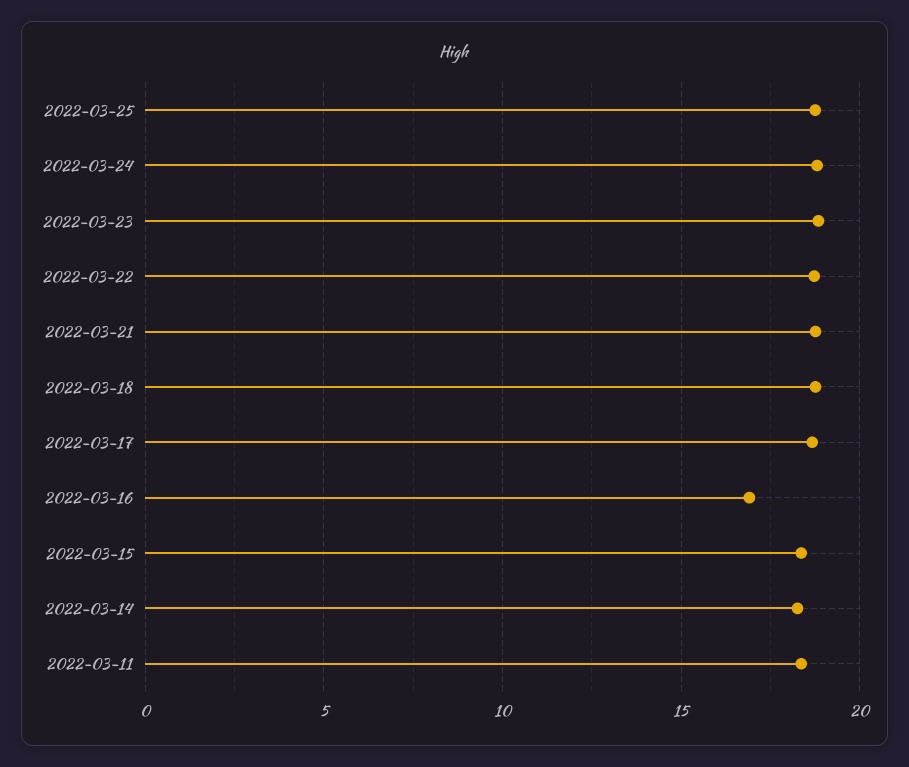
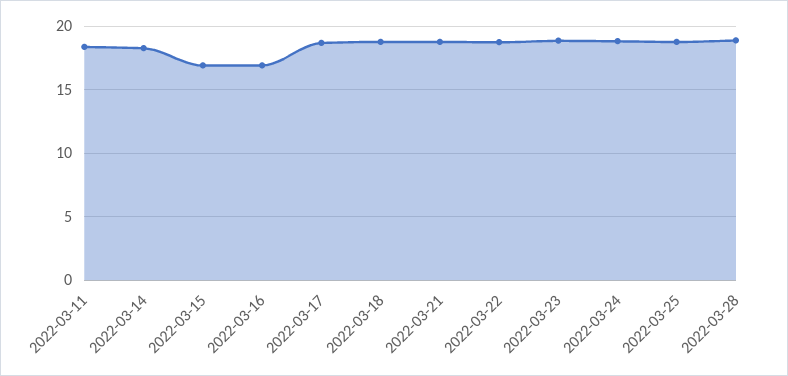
2022-03-15: 18.5 -> 17
2022-03-28: none -> 19

